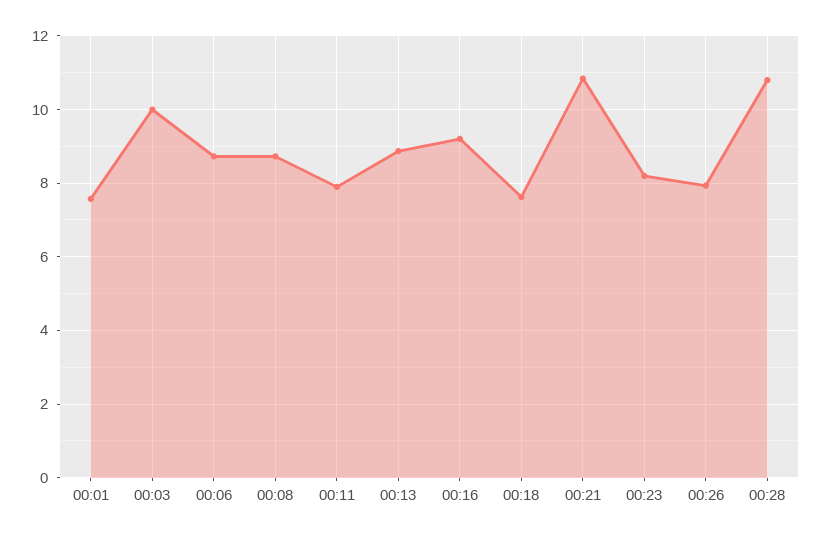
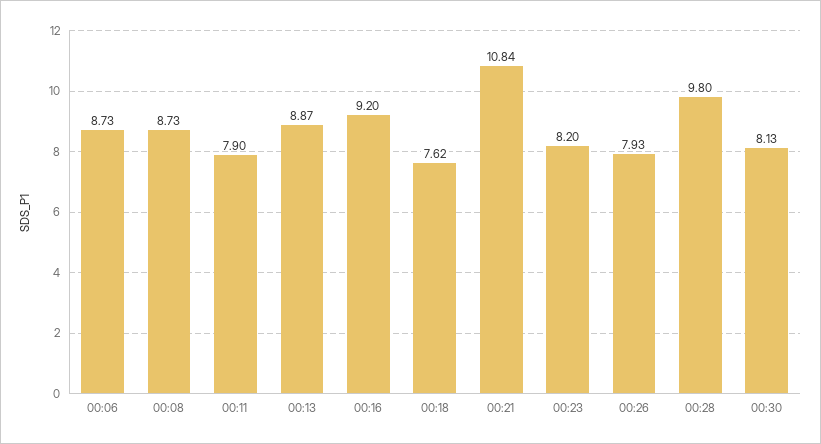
00:01: 7.6 -> none
00:03: 10 -> none
00:28: 10.8 -> 9.8
00:30: none -> 8.13

